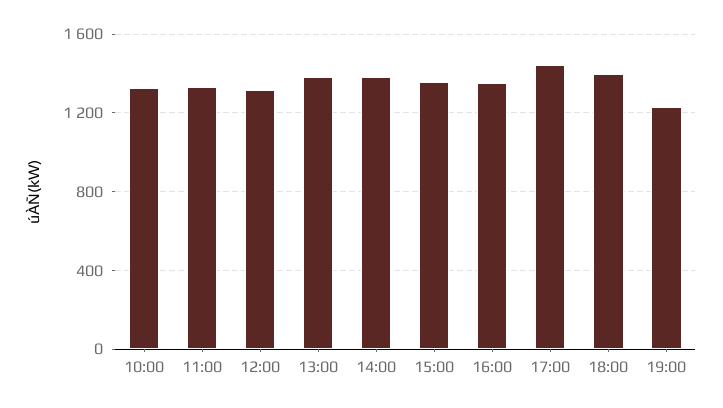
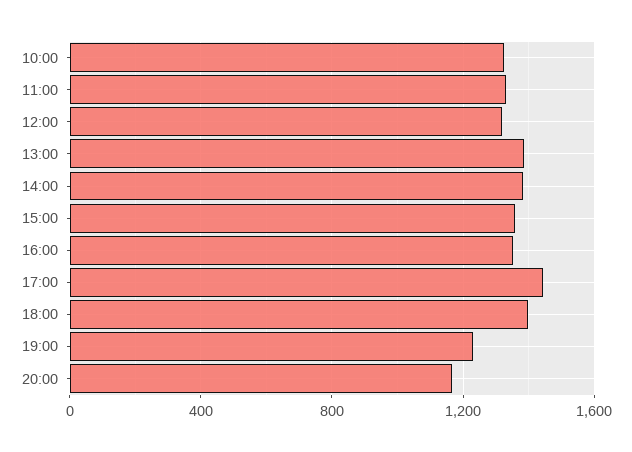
20:00: none -> 1150

